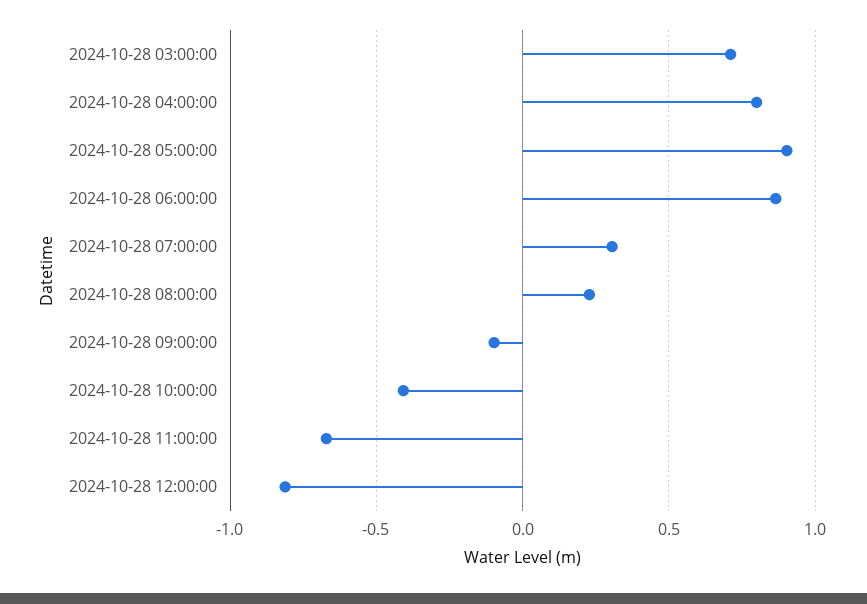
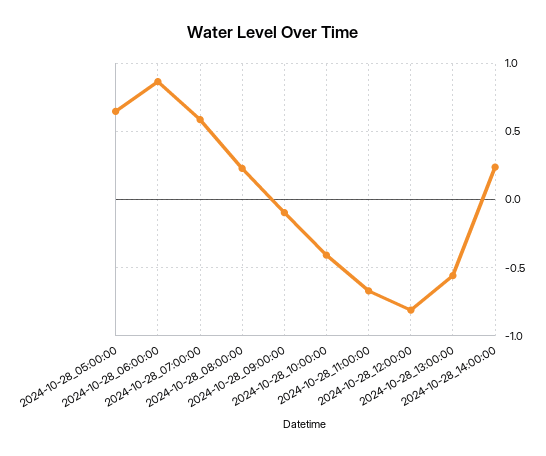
2024-10-28 03:00:00: 0.7 -> none
2024-10-28 04:00:00: 0.8 -> none
2024-10-28 05:00:00: 0.9 -> 0.65
2024-10-28 07:00:00: 0.3 -> 0.6
2024-10-28_13:00:00: none -> -0.55
2024-10-28_14:00:00: none -> 0.25

